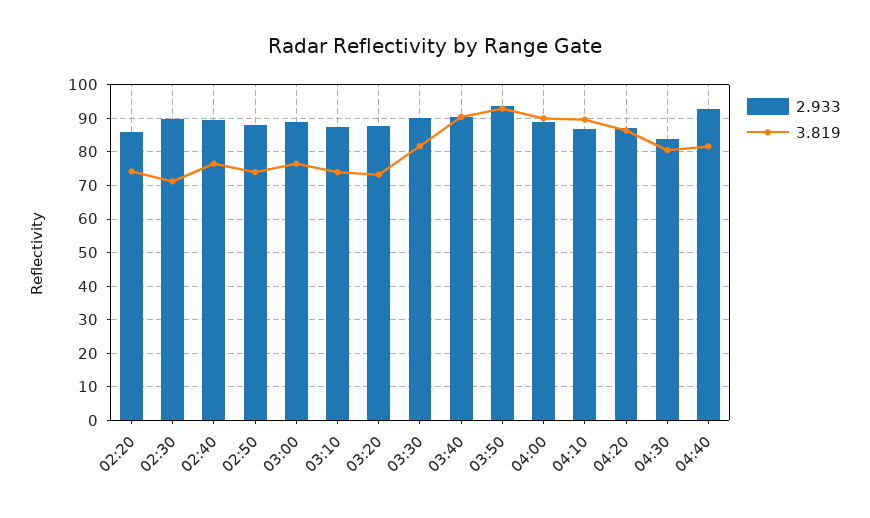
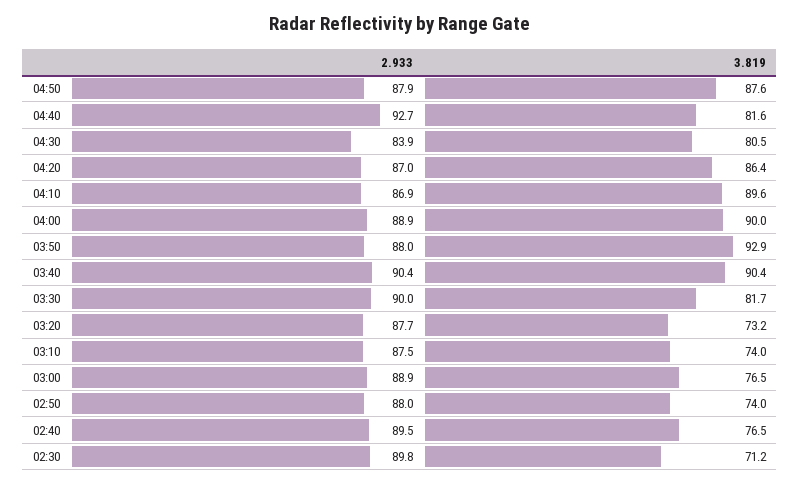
2.933, 02:20: 86 -> none
3.819, 02:20: 74 -> none
2.933, 03:50: 94 -> 88
2.933, 04:50: none -> 87.9
3.819, 04:50: none -> 87.6

